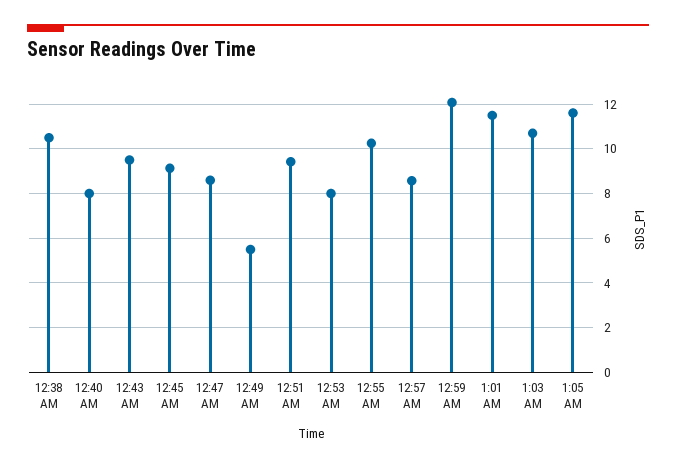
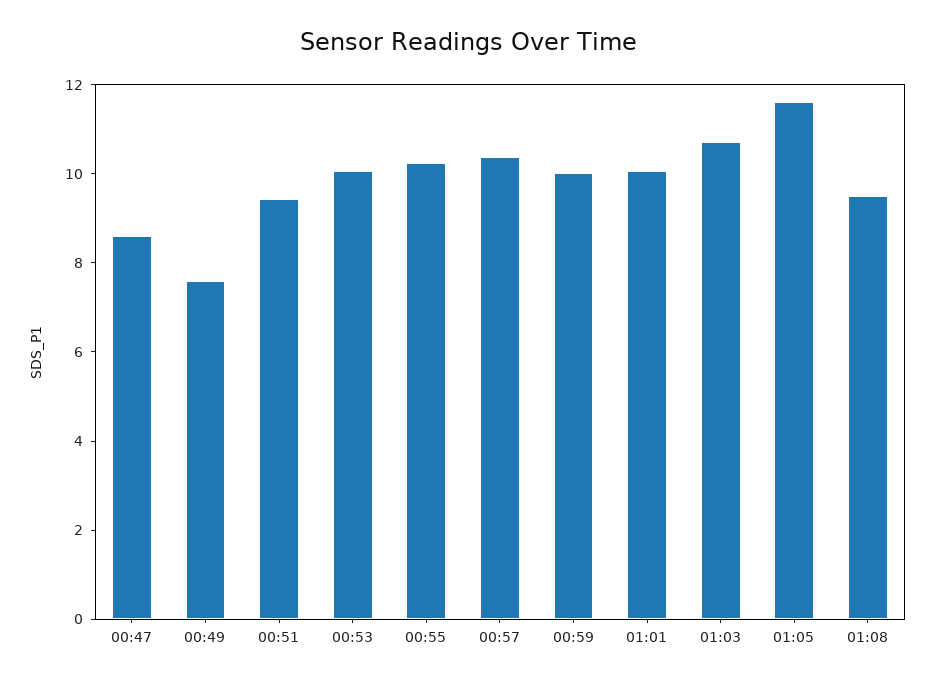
12:38 AM: 10.5 -> none
12:40 AM: 8 -> none
12:43 AM: 9.5 -> none
12:45 AM: 9 -> none
12:49 AM: 5.5 -> 7.5
12:53 AM: 8 -> 10
12:57 AM: 8.5 -> 10.5
12:59 AM: 12 -> 10
1:01 AM: 11.5 -> 10
01:08: none -> 9.5

